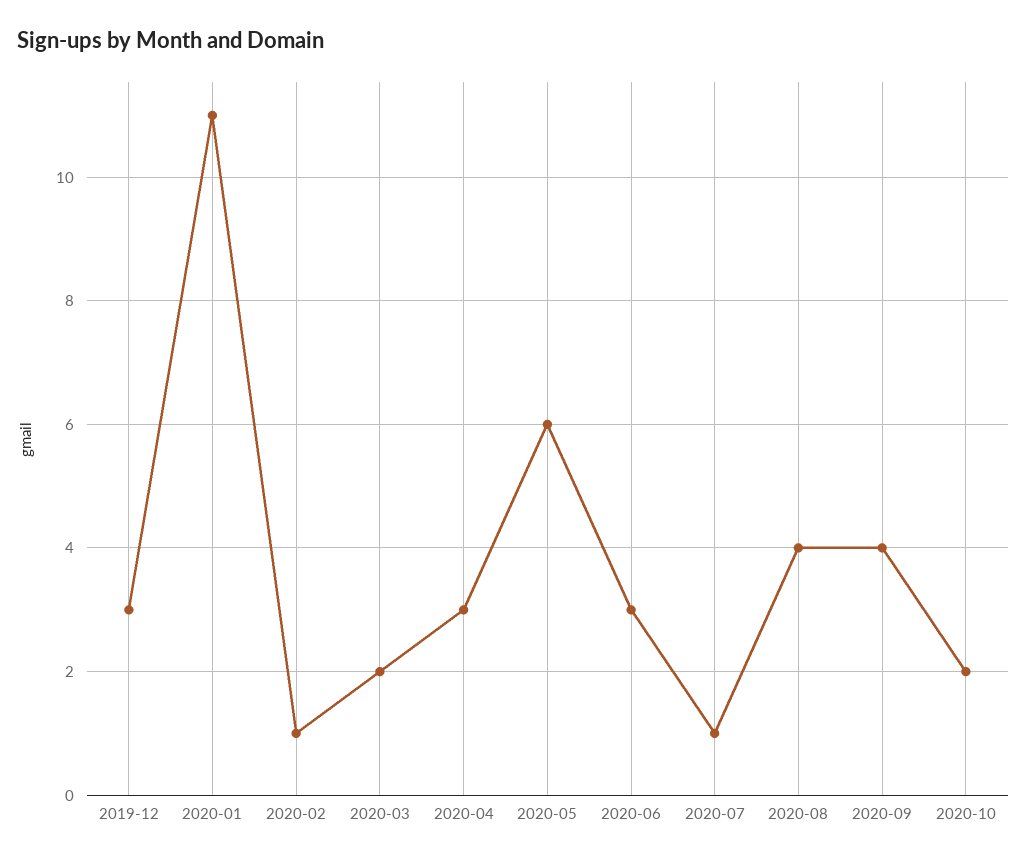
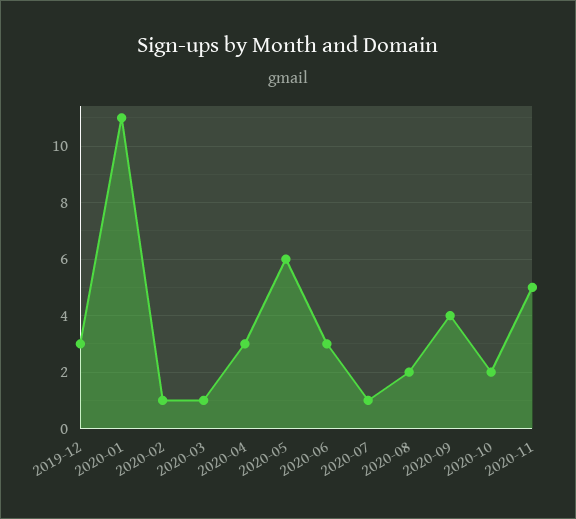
2020-03: 2 -> 1
2020-08: 4 -> 2
2020-11: none -> 5

